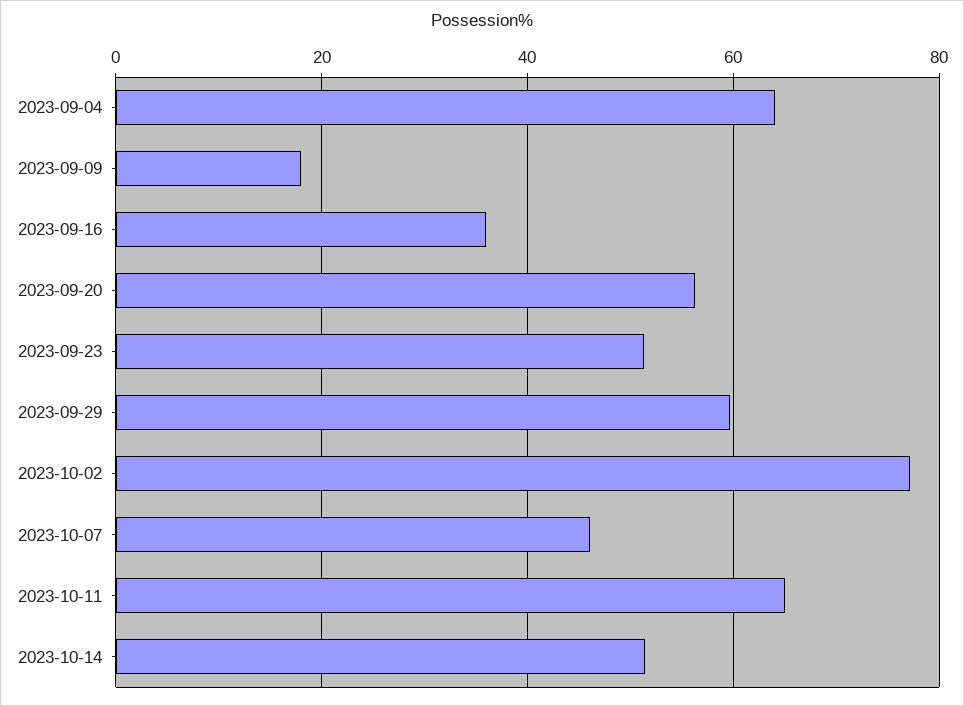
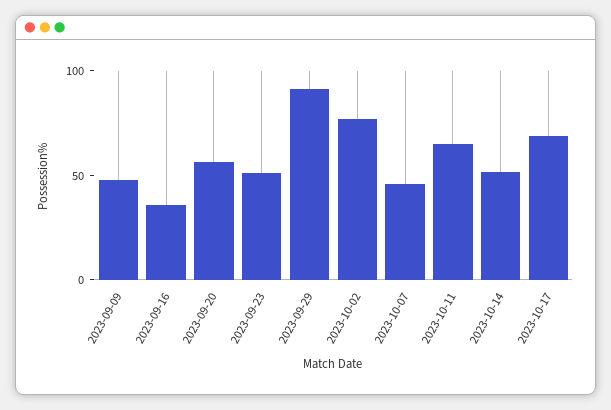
2023-09-04: 64 -> none
2023-09-09: 18 -> 50
2023-09-29: 60 -> 90
2023-10-17: none -> 70

